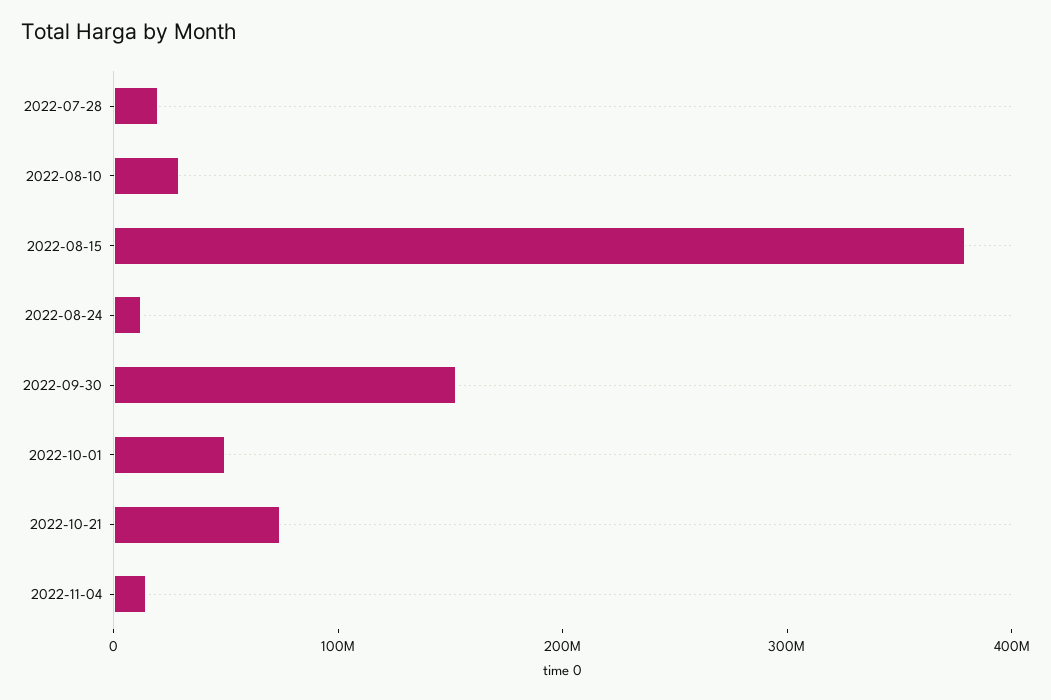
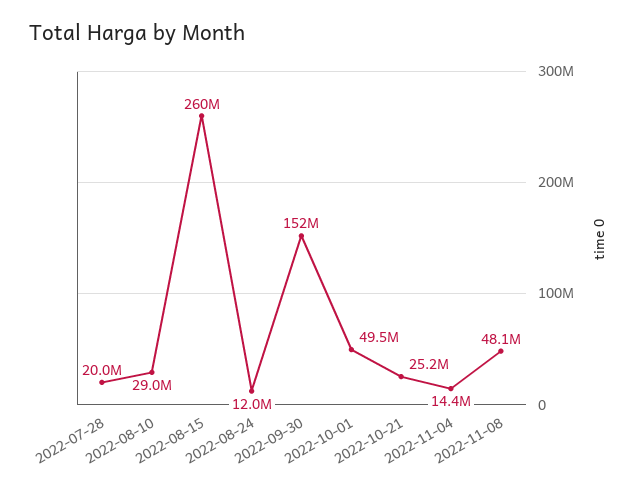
2022-08-15: 380000000 -> 260000000
2022-10-21: 80000000 -> 25200000
2022-11-08: none -> 48100000

